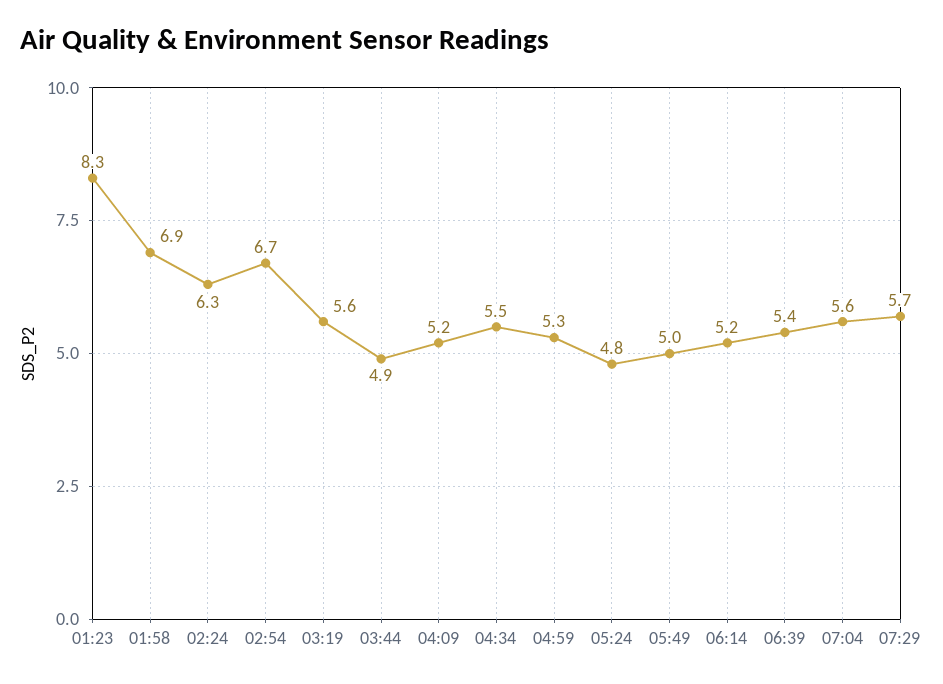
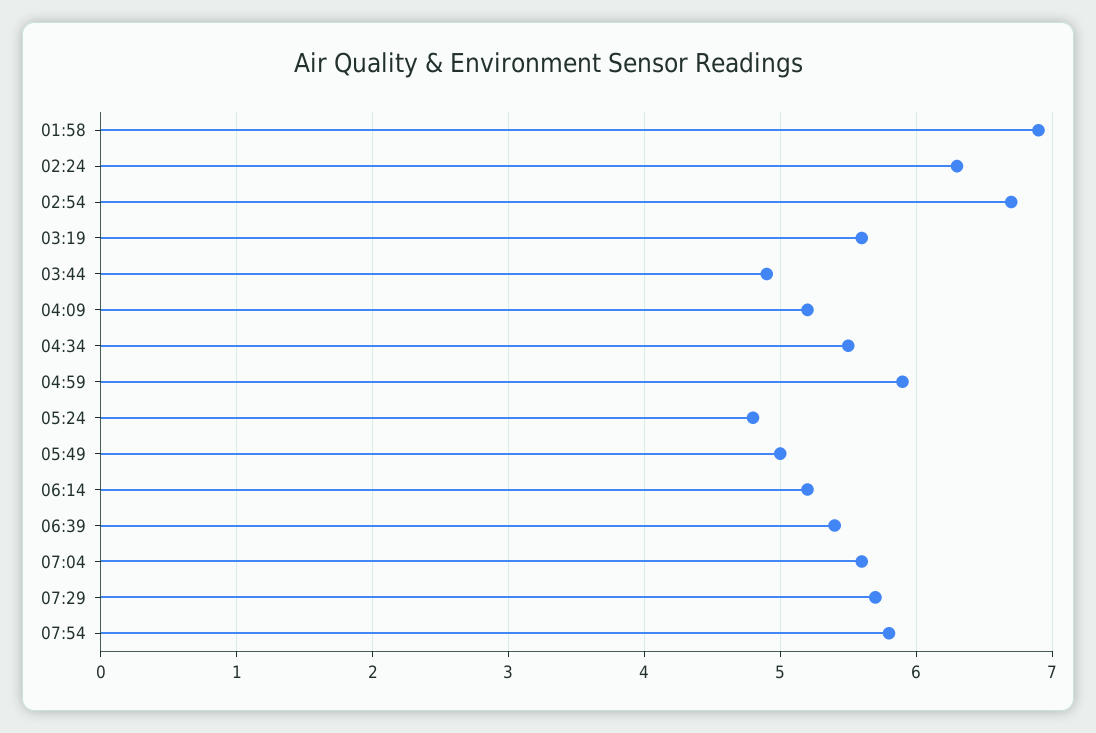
01:23: 8.3 -> none
04:59: 5.3 -> 5.9
07:54: none -> 5.8

